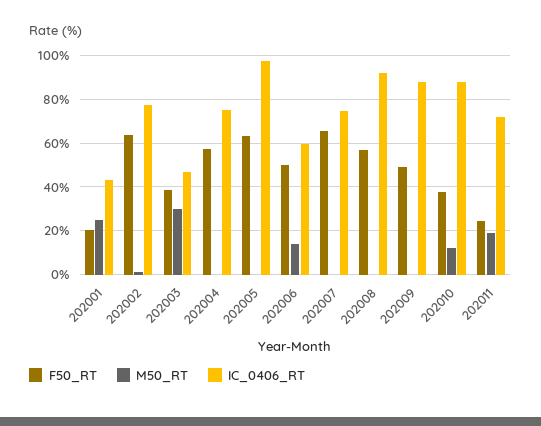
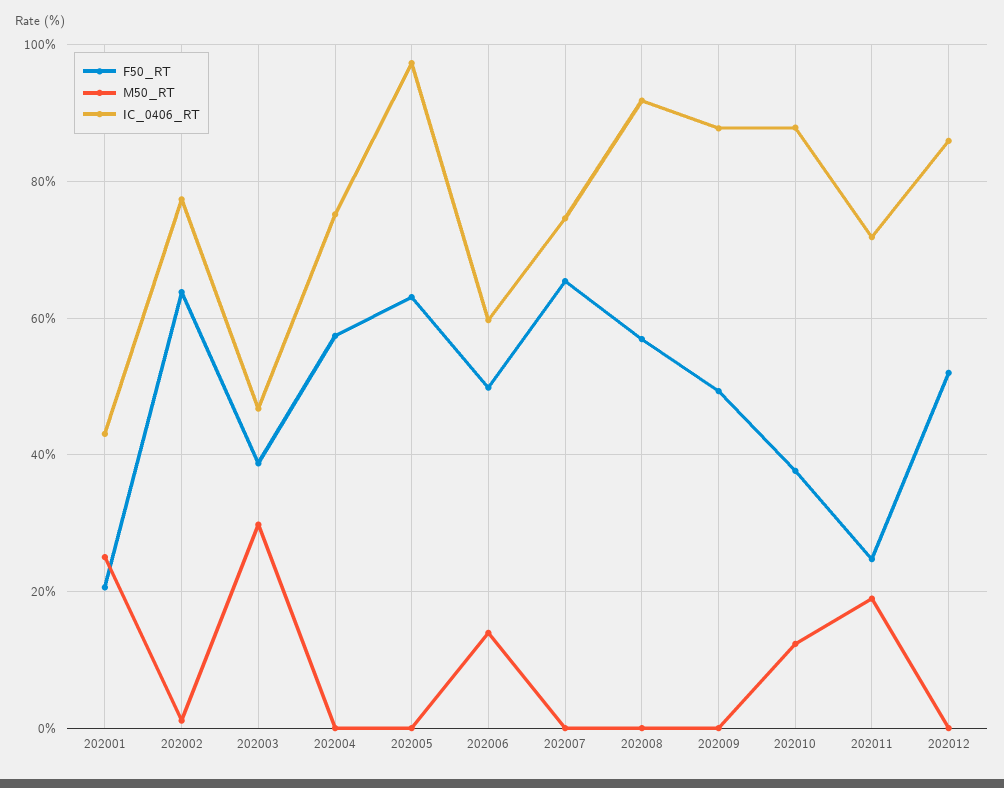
F50_RT, 202012: none -> 52
M50_RT, 202012: none -> 0
IC_0406_RT, 202012: none -> 86

